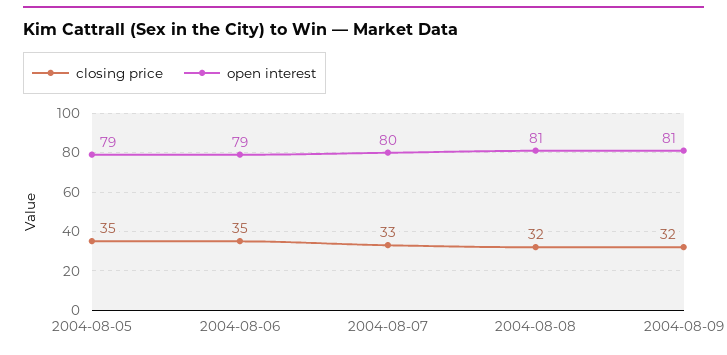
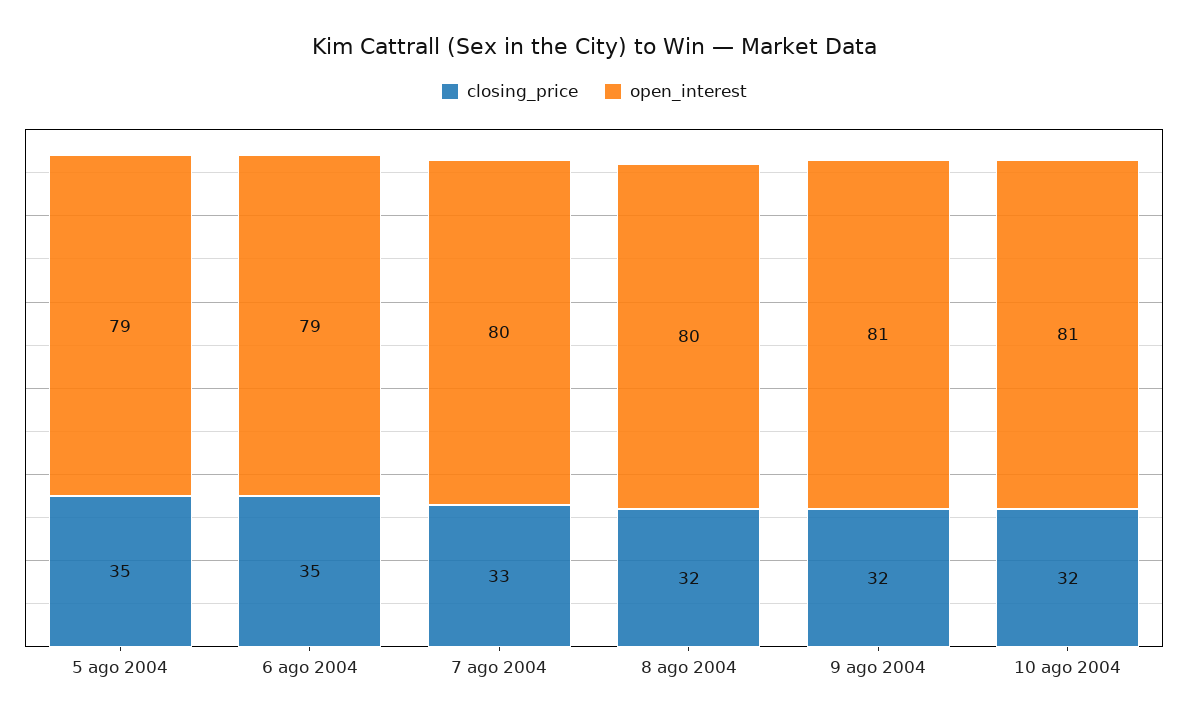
open interest, 2004-08-08: 81 -> 80
closing price, 10 ago 2004: none -> 32
open interest, 10 ago 2004: none -> 81

